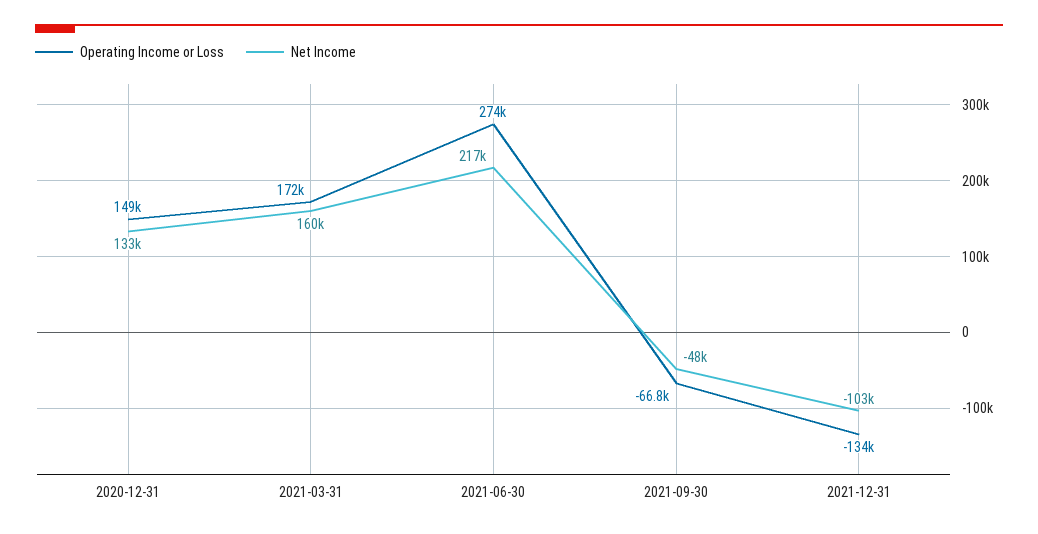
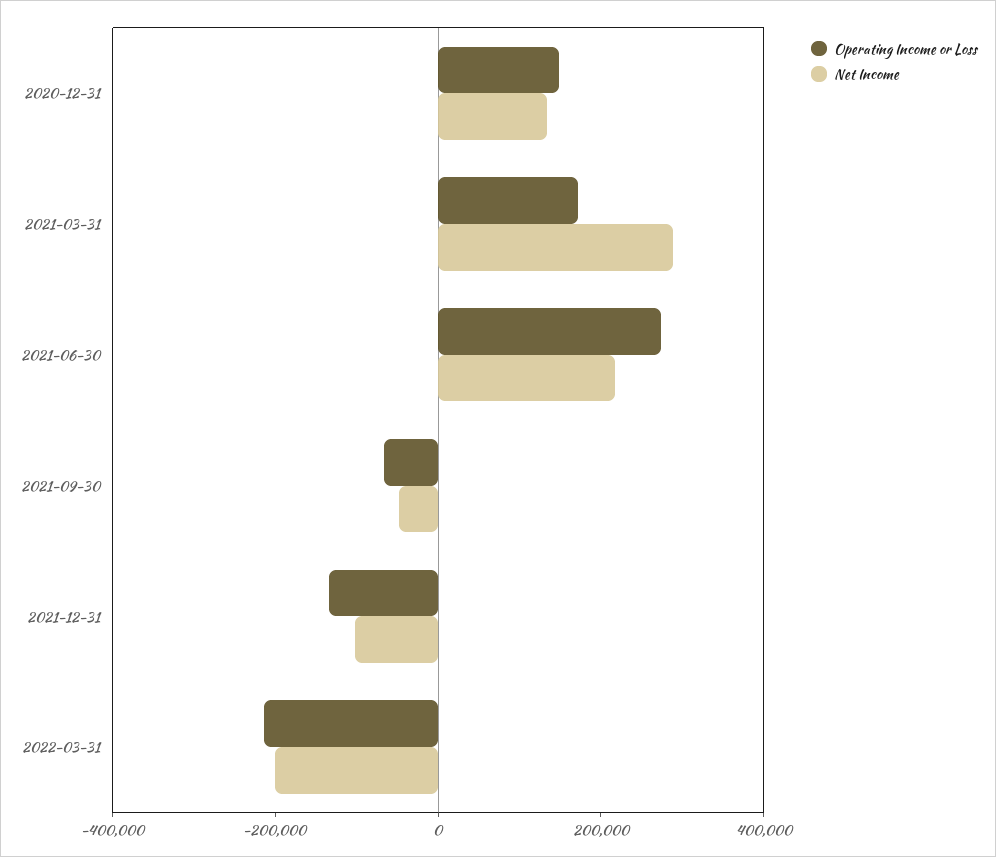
Net Income, 2021-03-31: 160000 -> 300000
Operating Income or Loss, 2022-03-31: none -> -200000
Net Income, 2022-03-31: none -> -200000

